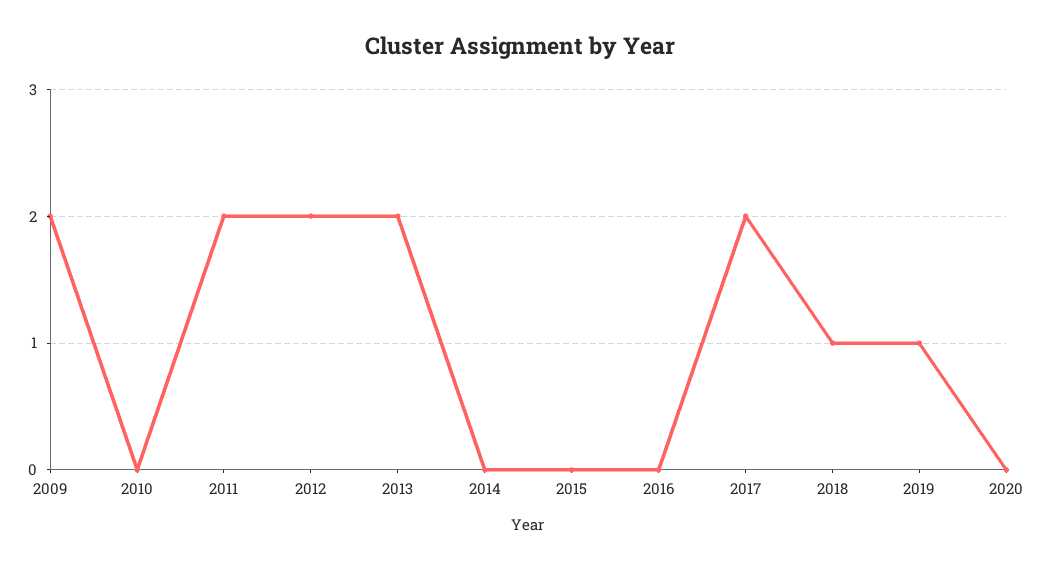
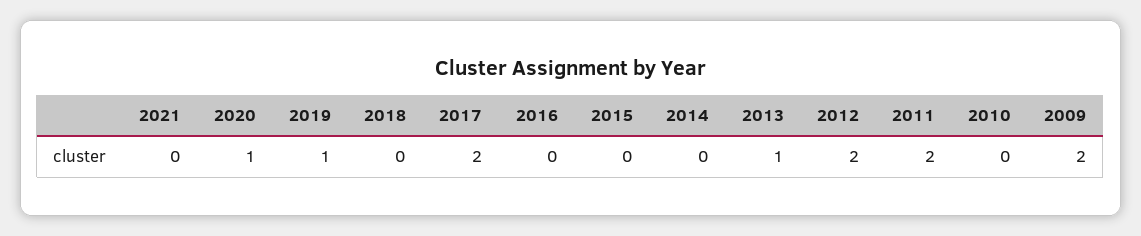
2013: 2 -> 1
2018: 1 -> 0
2020: 0 -> 1
2021: none -> 0

